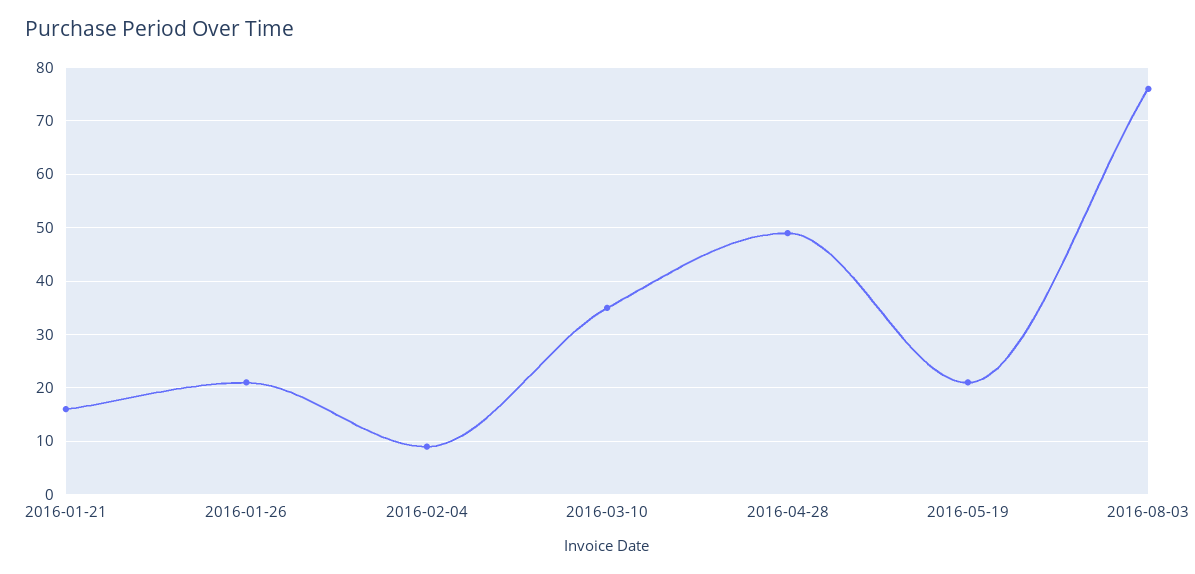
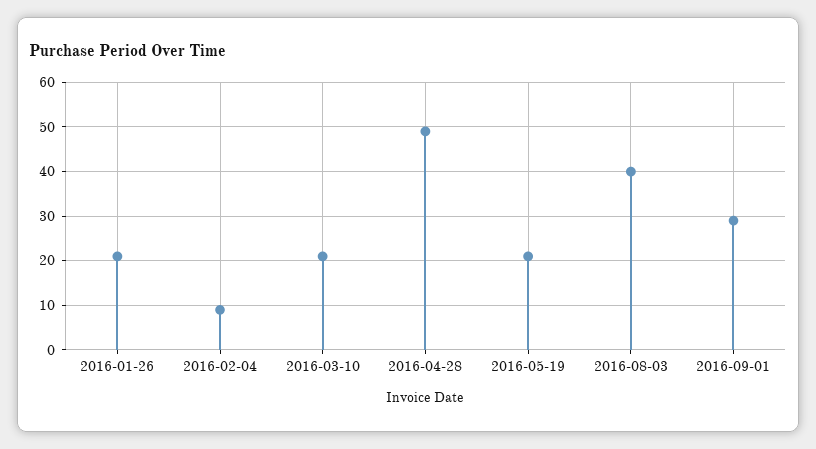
2016-01-21: 15 -> none
2016-03-10: 35 -> 20
2016-08-03: 75 -> 40
2016-09-01: none -> 30

